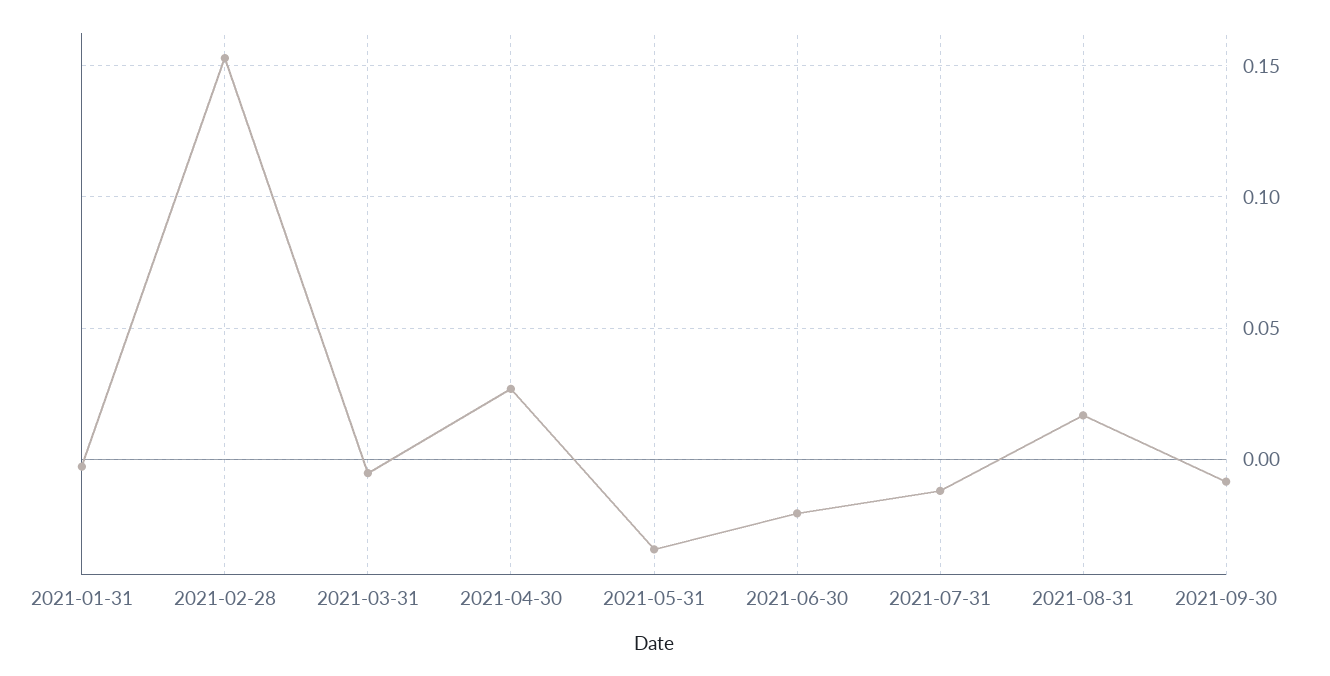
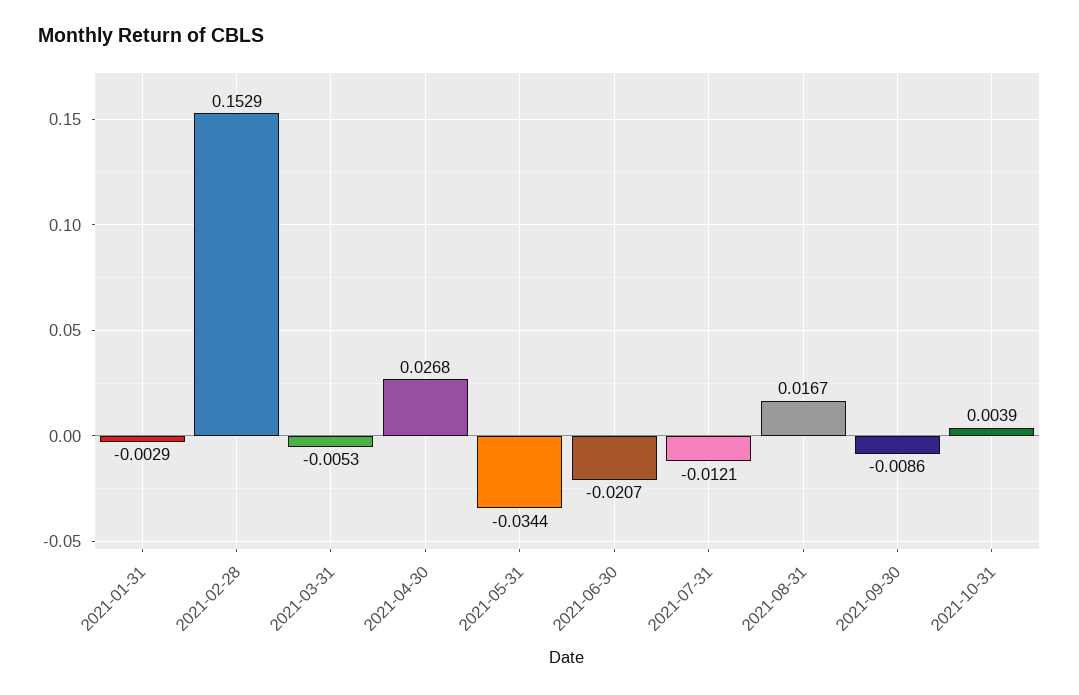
2021-10-31: none -> 0.0039

